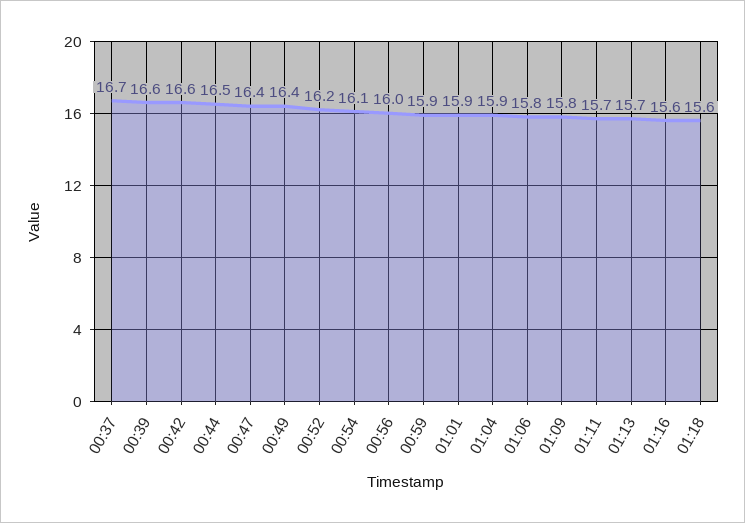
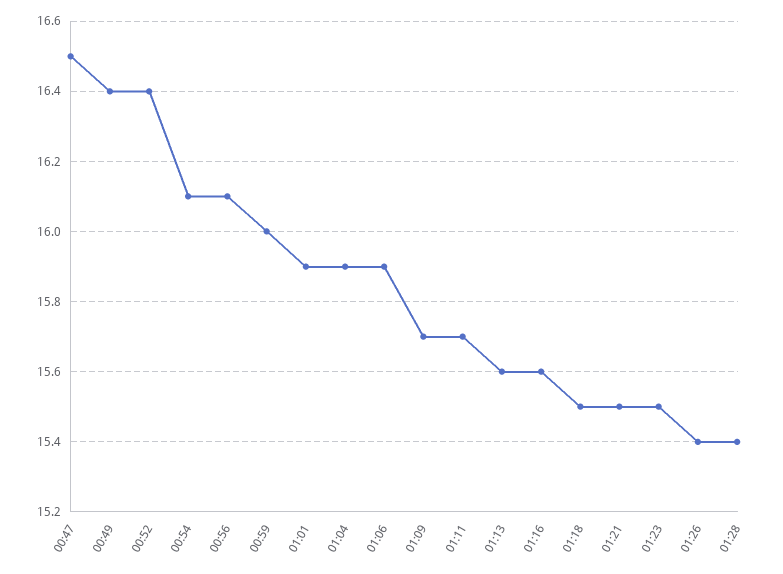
00:37: 16.7 -> none
00:39: 16.6 -> none
00:42: 16.6 -> none
00:44: 16.5 -> none
00:47: 16.4 -> 16.5
00:52: 16.2 -> 16.4
00:56: 16 -> 16.1
00:59: 15.9 -> 16
01:06: 15.8 -> 15.9
01:09: 15.8 -> 15.7
01:13: 15.7 -> 15.6
01:18: 15.6 -> 15.5
01:21: none -> 15.5
01:23: none -> 15.5
01:26: none -> 15.4
01:28: none -> 15.4

